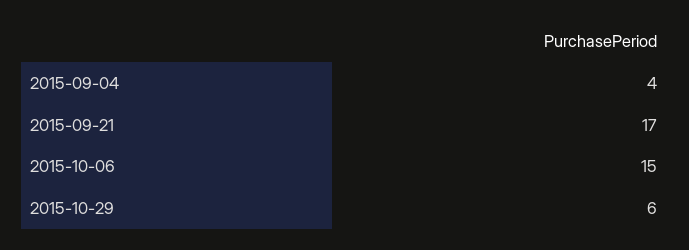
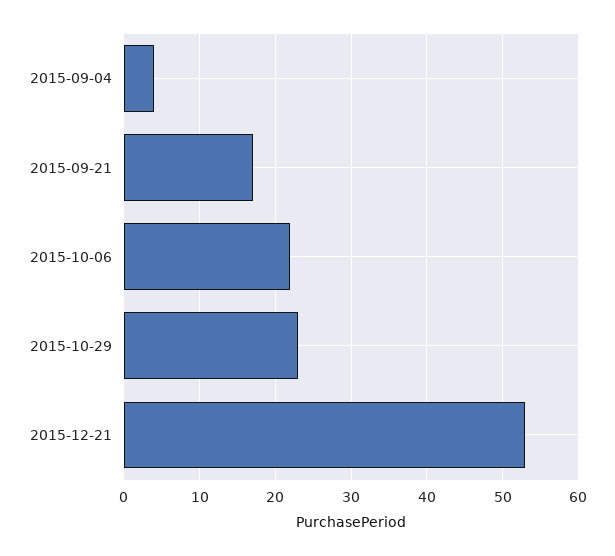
2015-10-06: 15 -> 22
2015-10-29: 6 -> 23
2015-12-21: none -> 53

